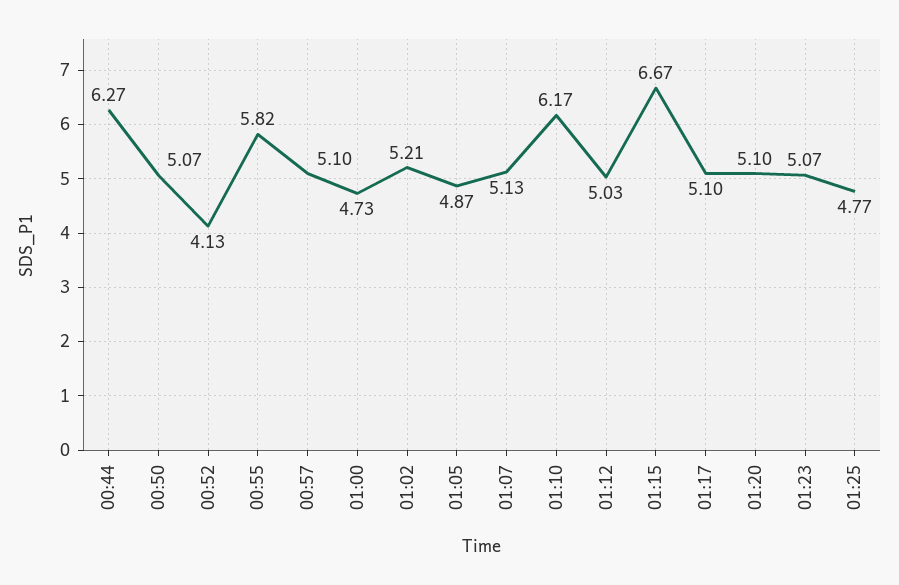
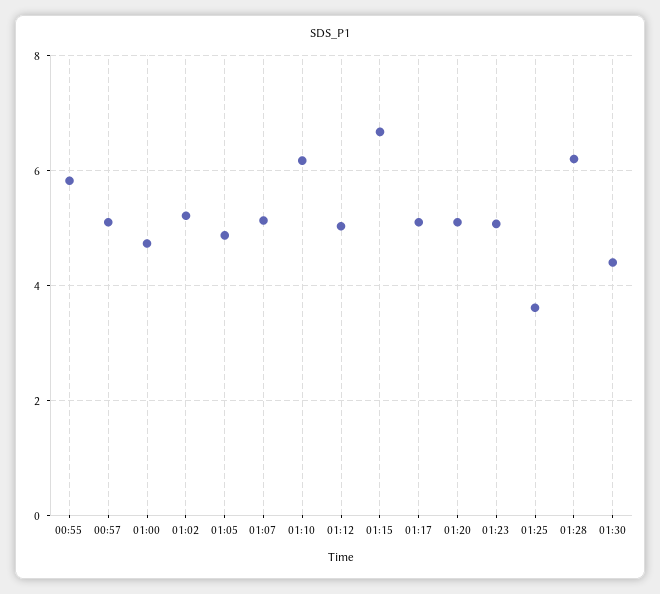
00:44: 6.27 -> none
00:50: 5.07 -> none
00:52: 4.13 -> none
01:25: 4.77 -> 3.6
01:28: none -> 6.2
01:30: none -> 4.4

